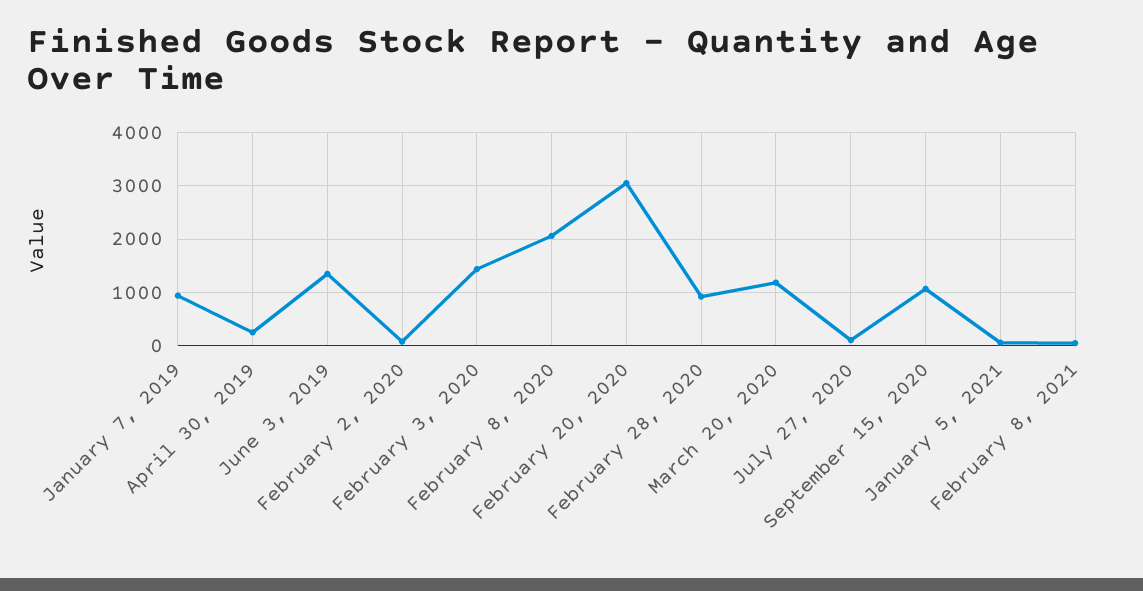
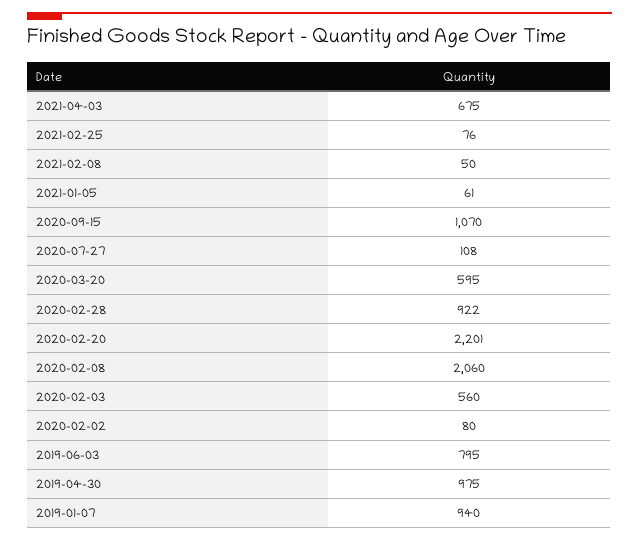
April 30, 2019: 200 -> 975
June 3, 2019: 1400 -> 795
February 3, 2020: 1400 -> 560
February 20, 2020: 3000 -> 2201
March 20, 2020: 1200 -> 595
2021-04-03: none -> 675
2021-02-25: none -> 76

